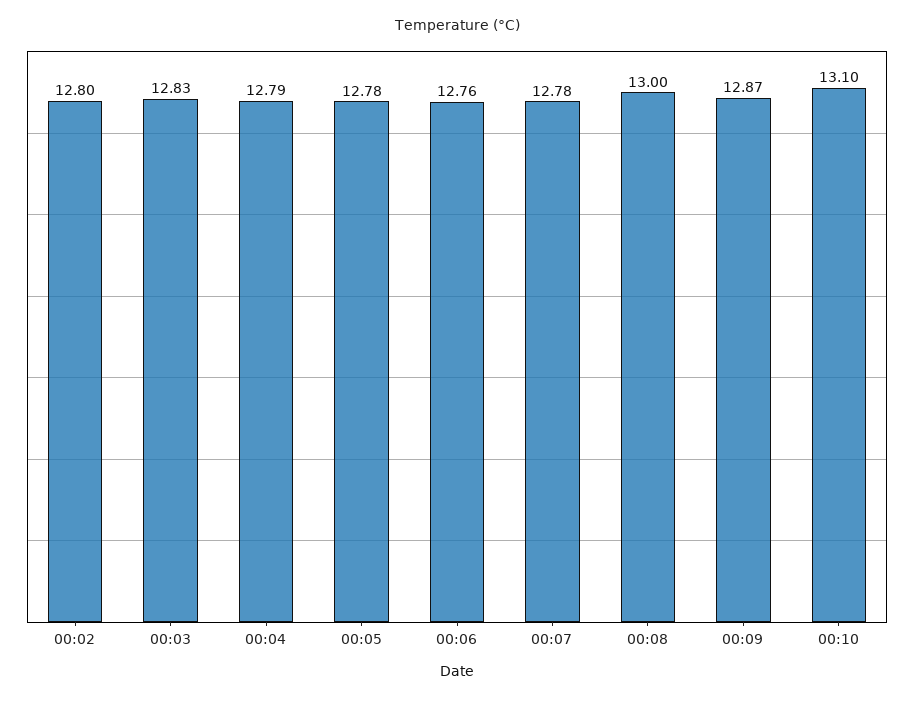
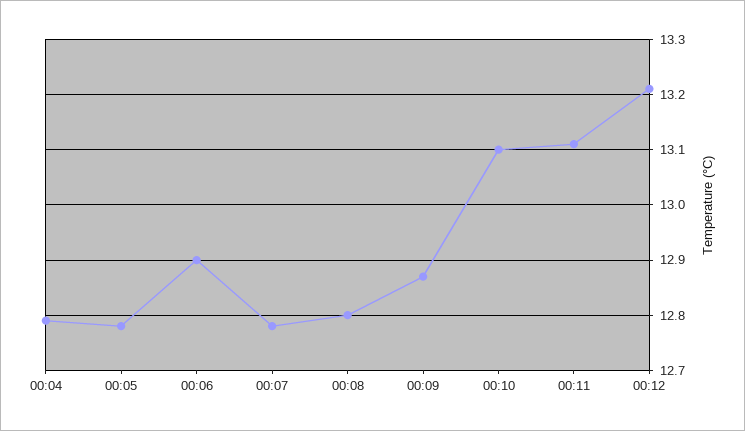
00:02: 12.8 -> none
00:03: 12.83 -> none
00:06: 12.76 -> 12.9
00:08: 13 -> 12.8
00:11: none -> 13.1
00:12: none -> 13.2

